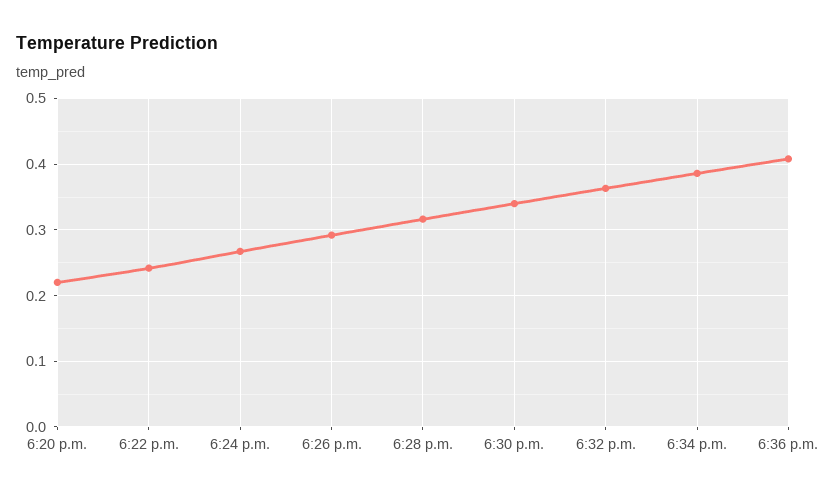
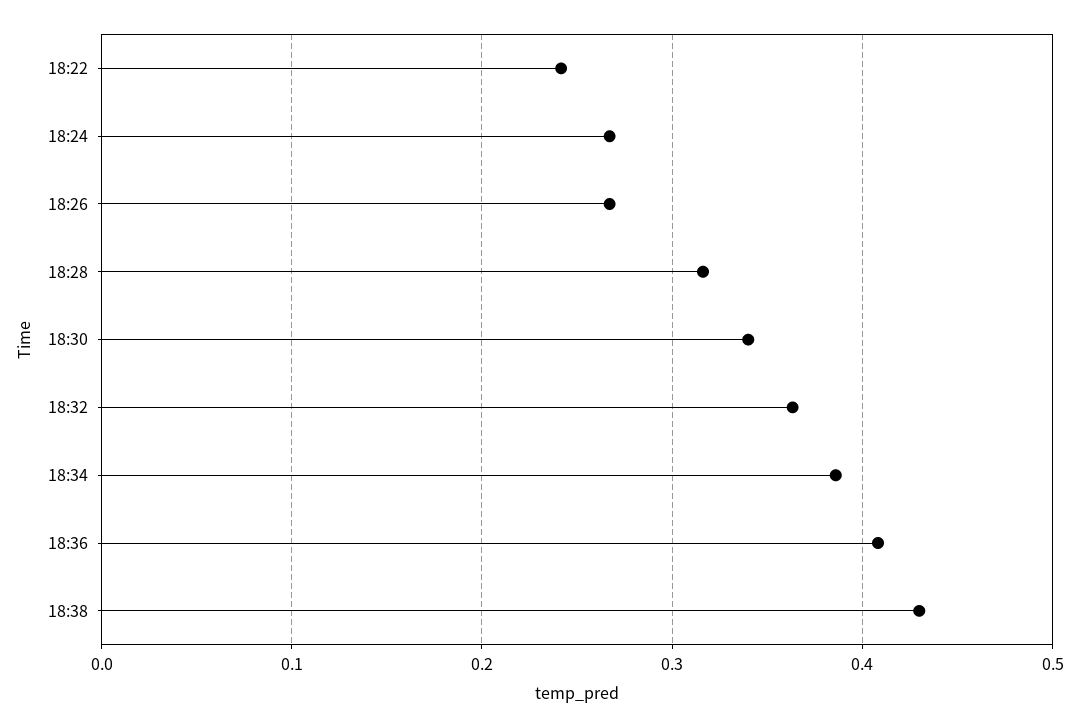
6:20 p.m.: 0.22 -> none
6:26 p.m.: 0.29 -> 0.27
18:38: none -> 0.43

